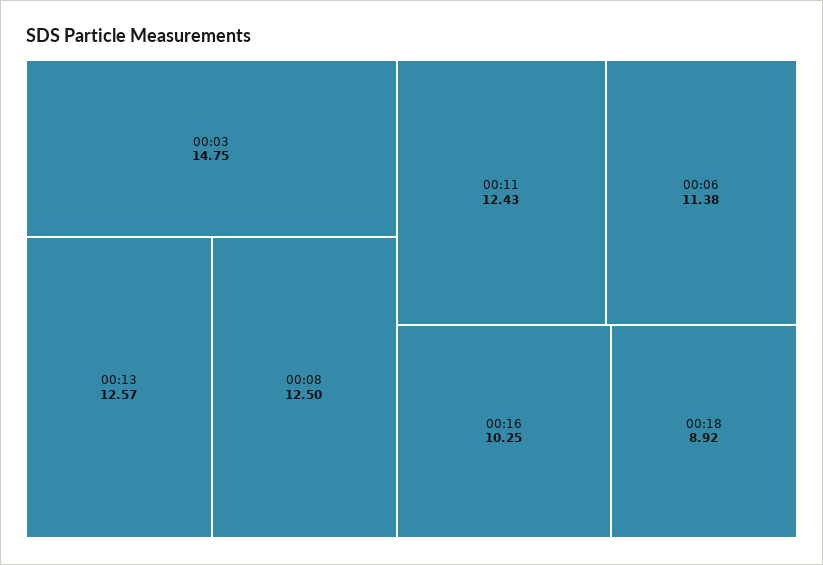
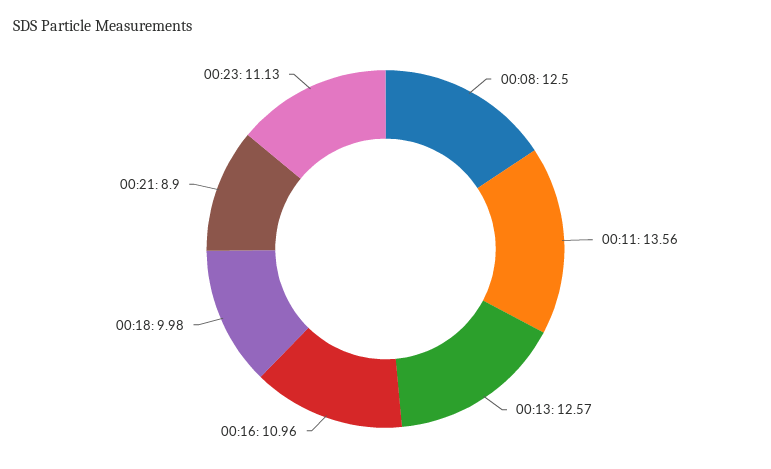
00:03: 14.75 -> none
00:11: 12.43 -> 13.56
00:06: 11.38 -> none
00:16: 10.25 -> 10.96
00:18: 8.92 -> 9.98
00:21: none -> 8.9
00:23: none -> 11.13

